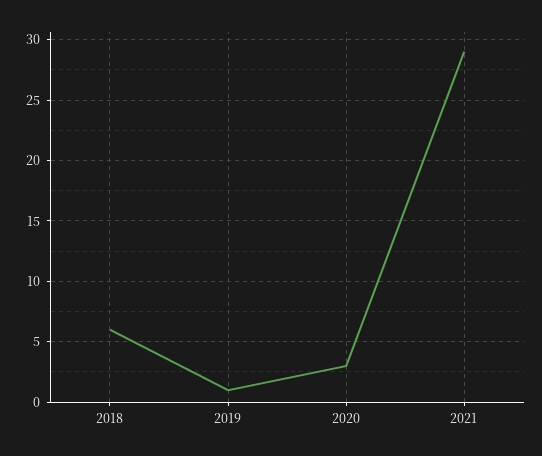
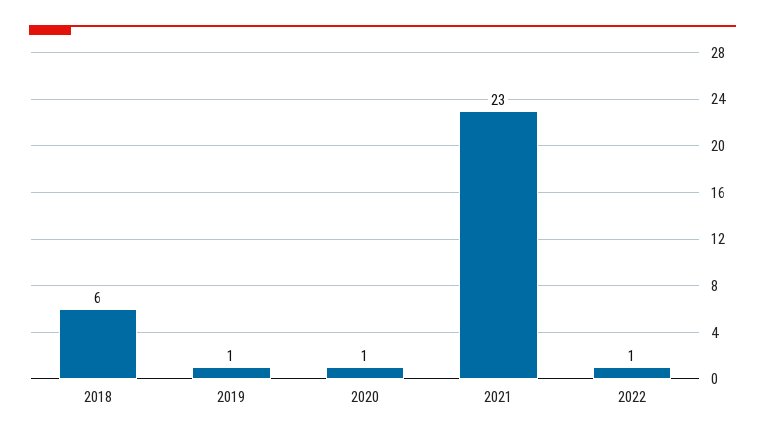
2020: 3 -> 1
2021: 29 -> 23
2022: none -> 1

